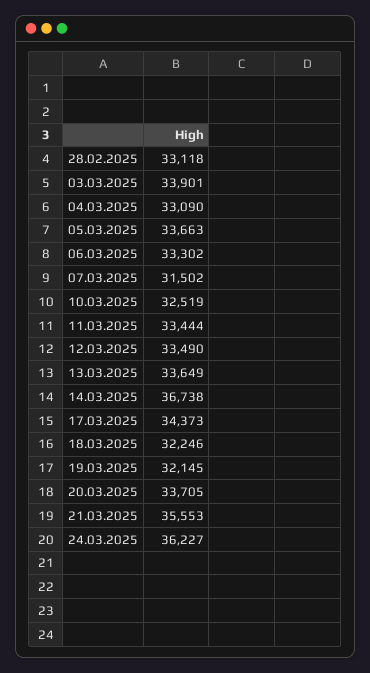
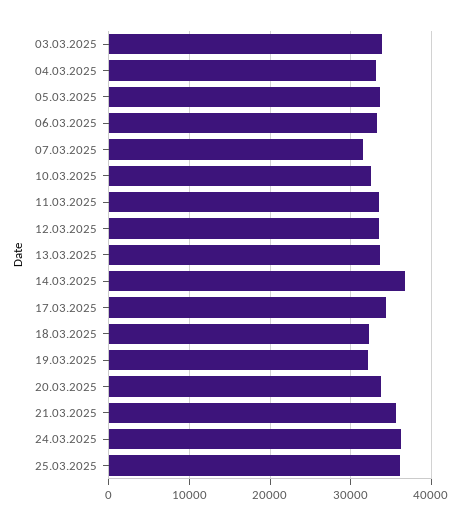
28.02.2025: 33118 -> none
25.03.2025: none -> 36000

